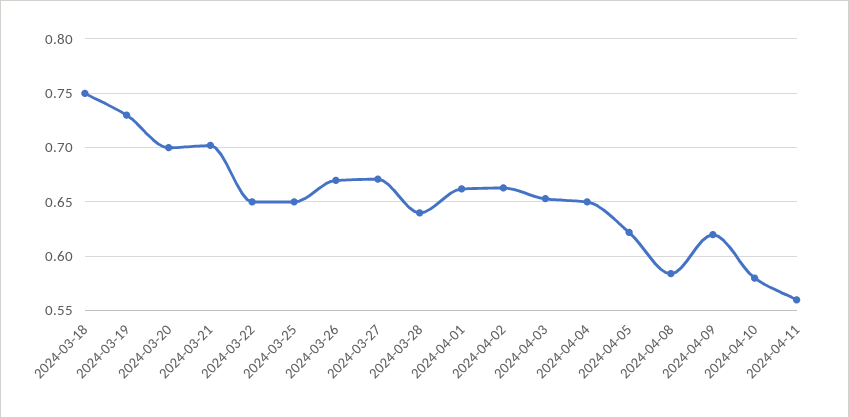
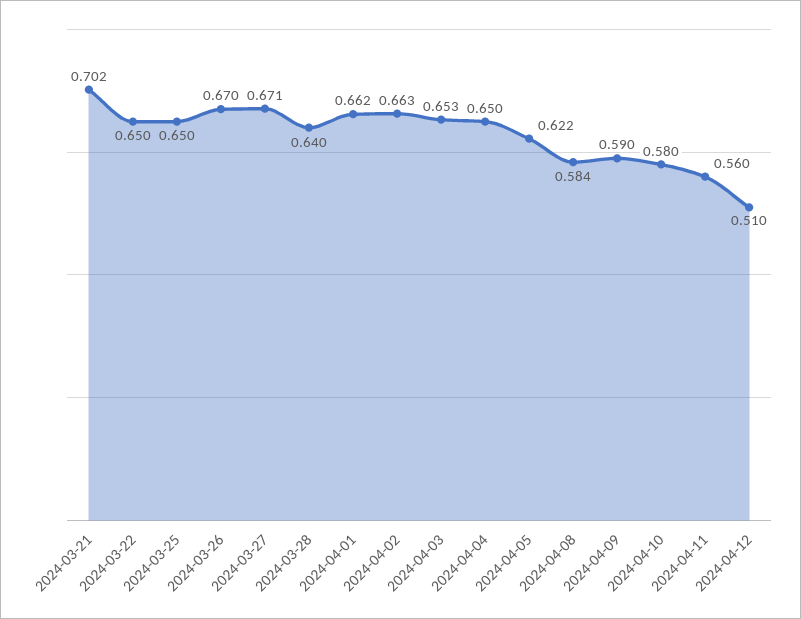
2024-03-18: 0.75 -> none
2024-03-19: 0.73 -> none
2024-03-20: 0.7 -> none
2024-04-09: 0.62 -> 0.59
2024-04-12: none -> 0.51

